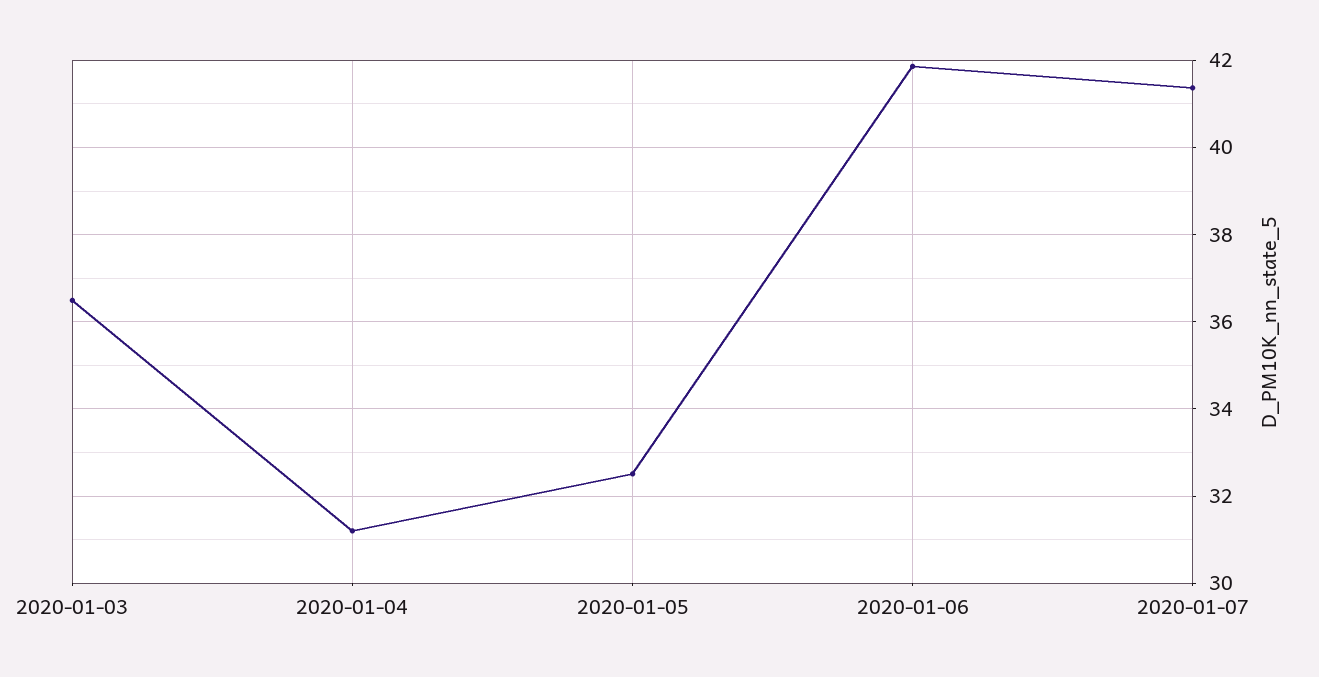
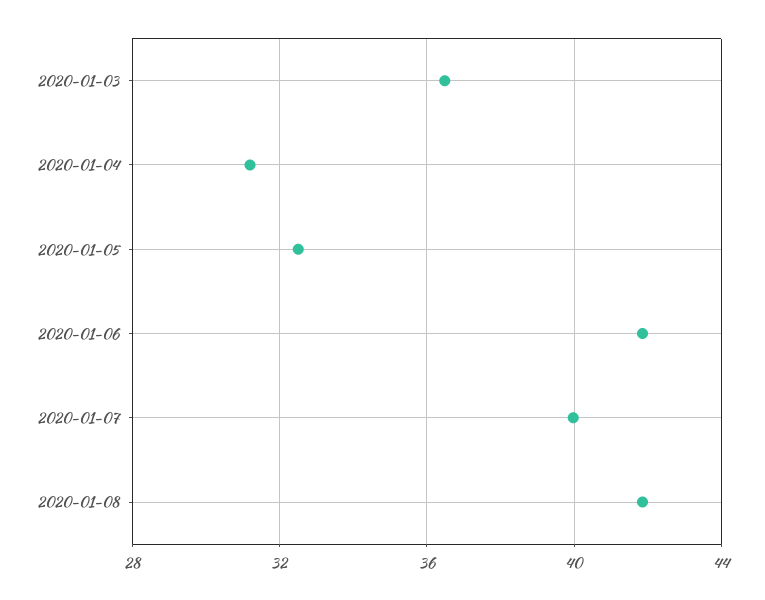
2020-01-07: 41.4 -> 40
2020-01-08: none -> 42

